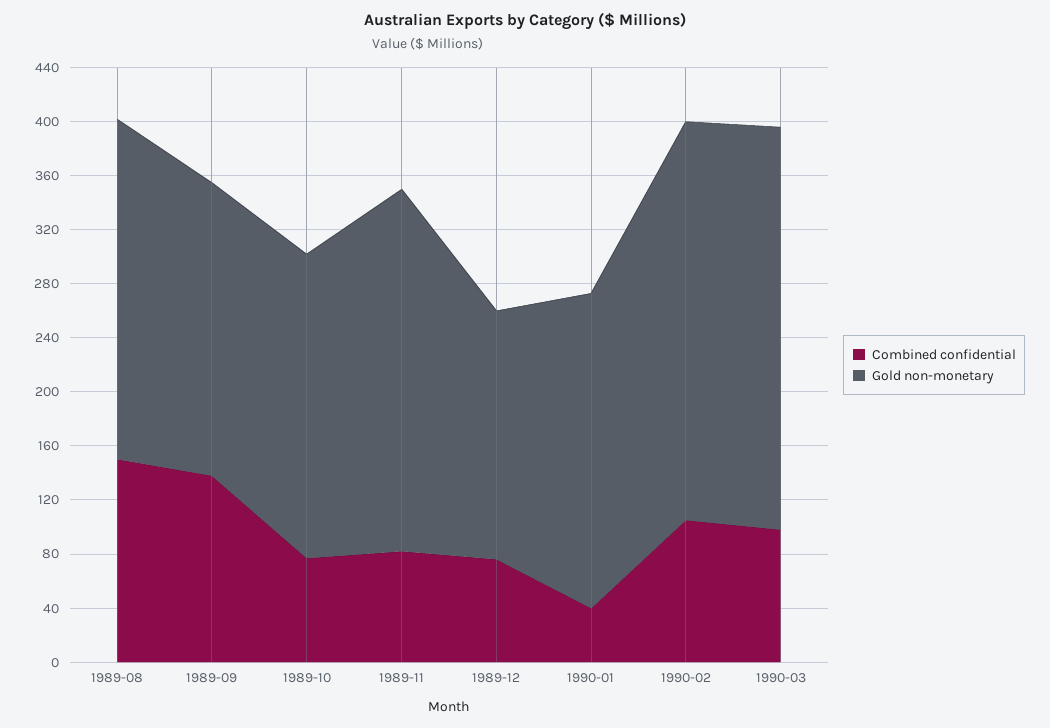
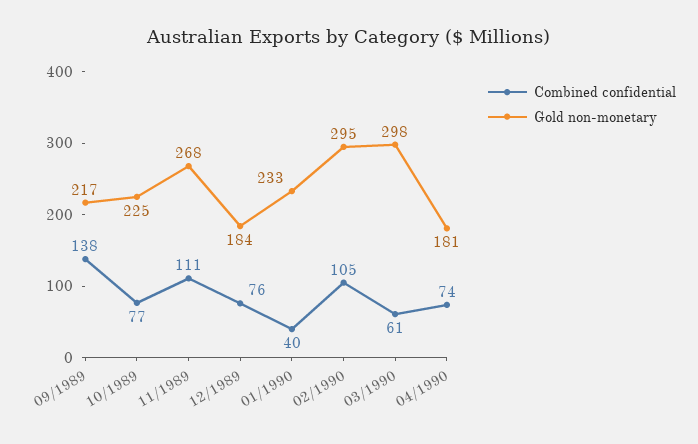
Combined confidential, 1989-08: 150 -> none
Gold non-monetary, 1989-08: 250 -> none
Combined confidential, 1989-11: 80 -> 111
Combined confidential, 1990-03: 100 -> 61
Combined confidential, 04/1990: none -> 74
Gold non-monetary, 04/1990: none -> 181

